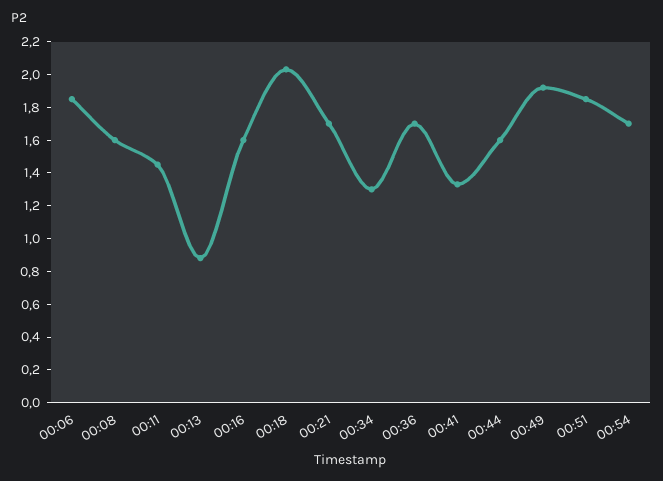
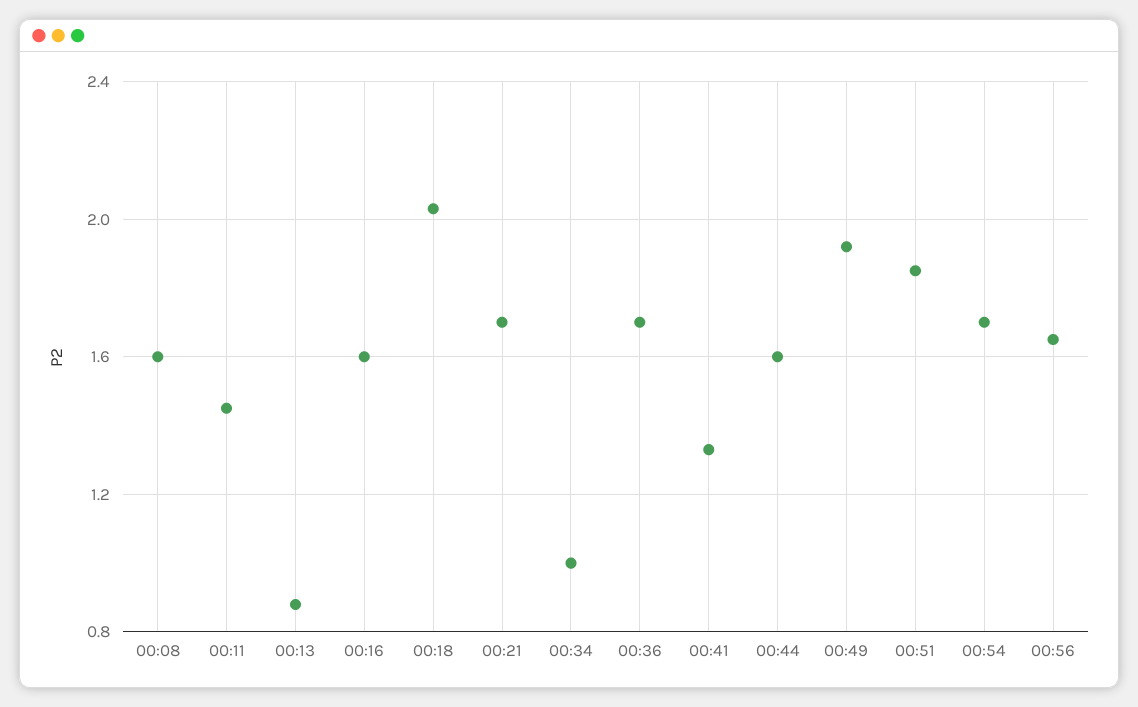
00:06: 1.85 -> none
00:34: 1.3 -> 1
00:56: none -> 1.65

